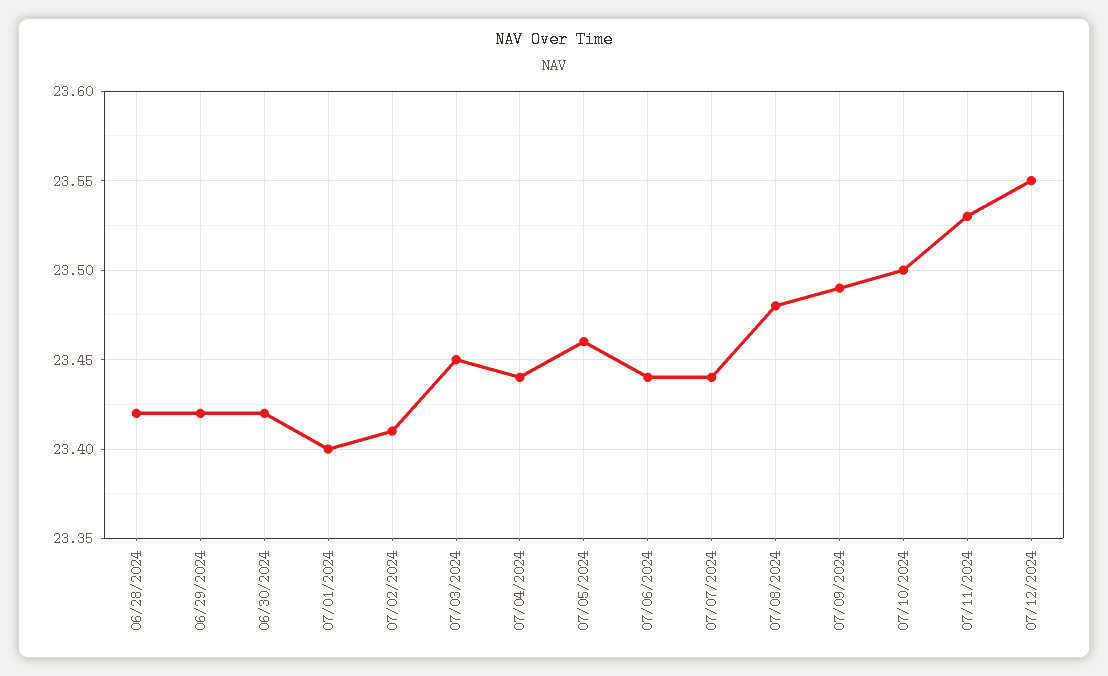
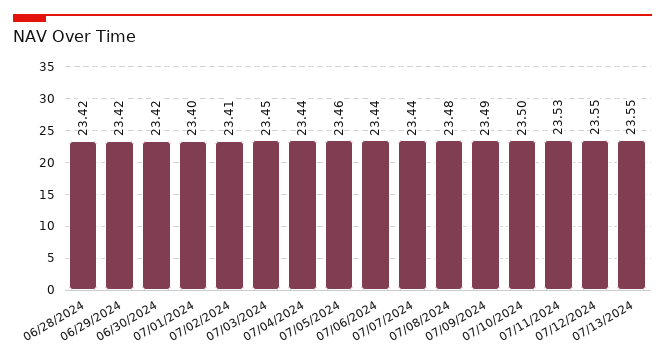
07/13/2024: none -> 23.55

